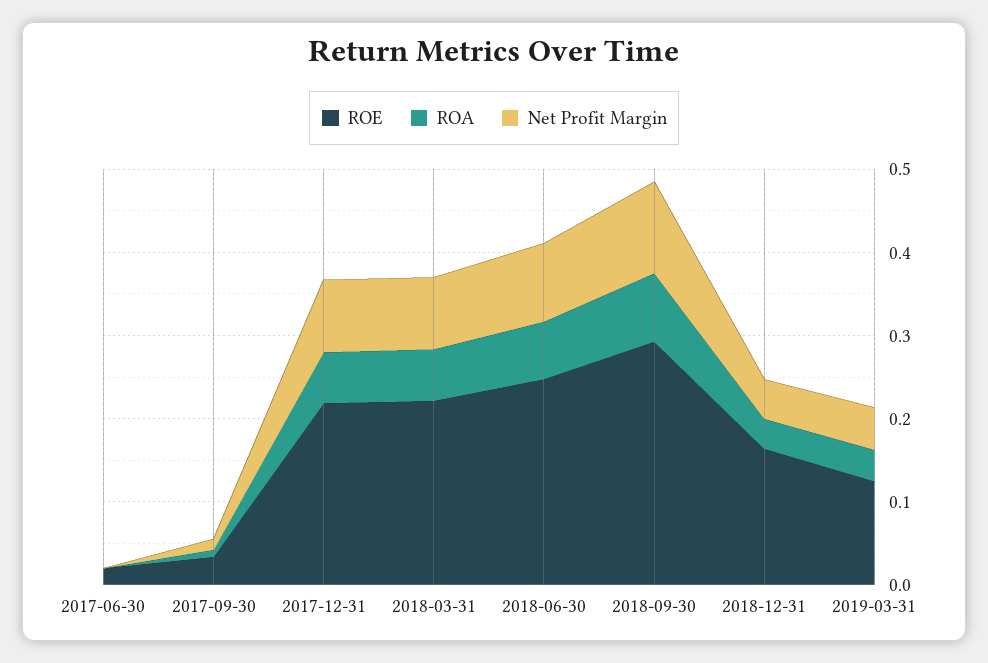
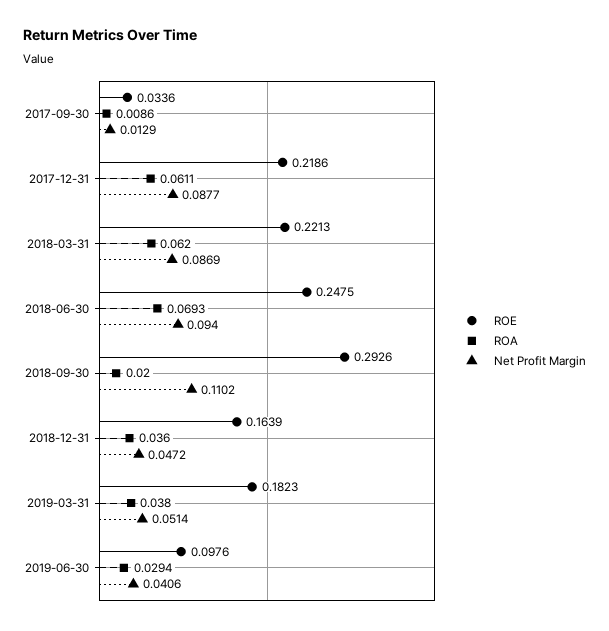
ROE, 2017-06-30: 0.02 -> none
ROA, 2017-06-30: 0 -> none
Net Profit Margin, 2017-06-30: 0 -> none
ROA, 2018-09-30: 0.08 -> 0.02
ROE, 2019-03-31: 0.12 -> 0.1823
ROE, 2019-06-30: none -> 0.0976
ROA, 2019-06-30: none -> 0.0294
Net Profit Margin, 2019-06-30: none -> 0.0406

